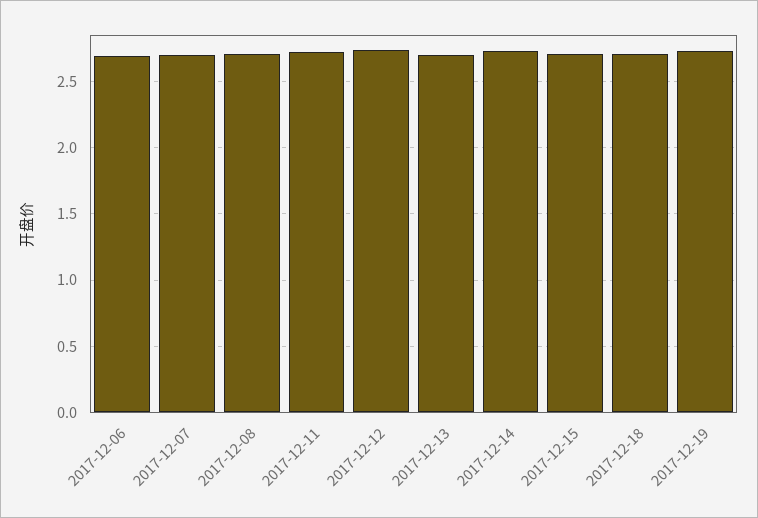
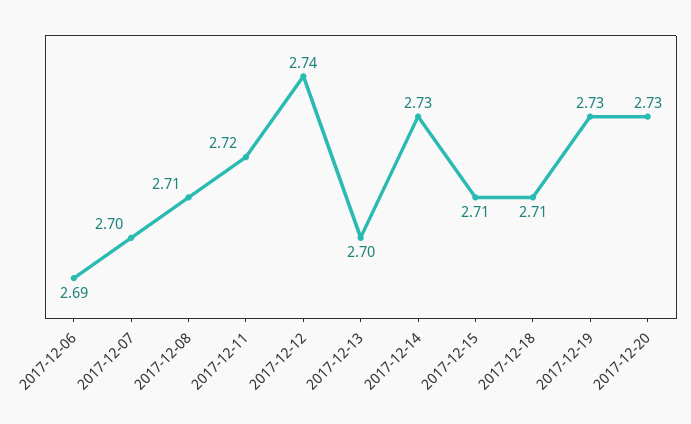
2017-12-20: none -> 2.73

